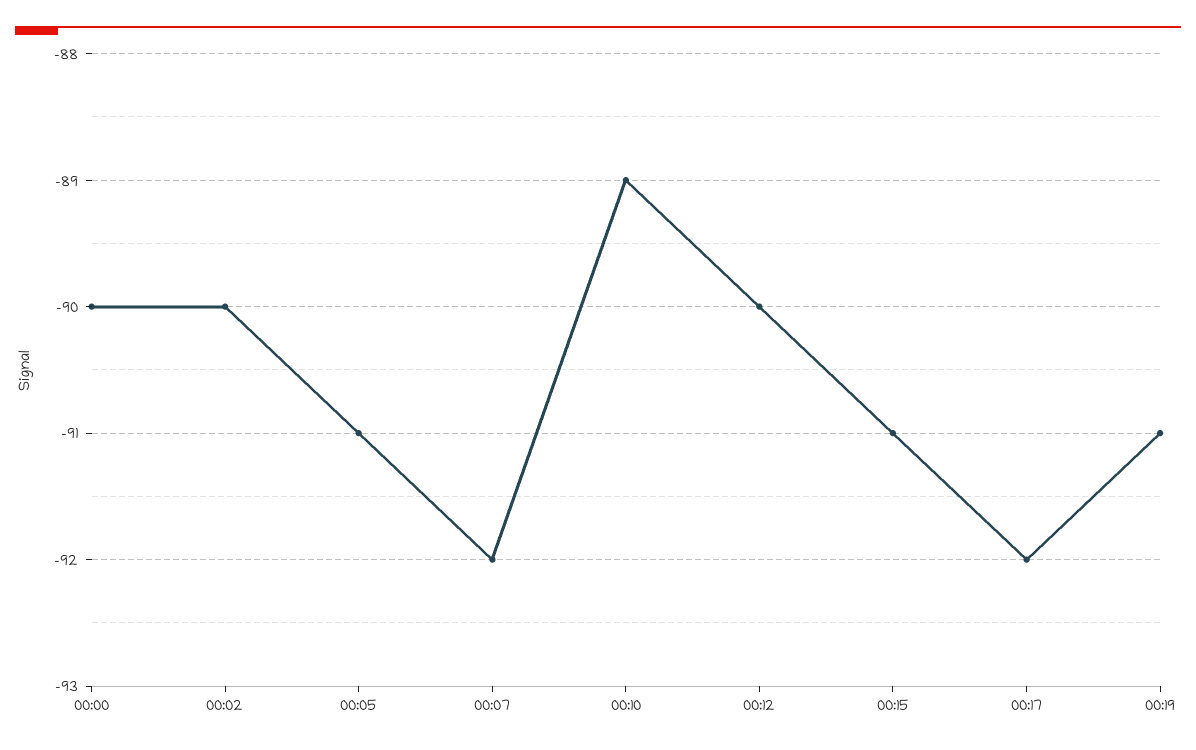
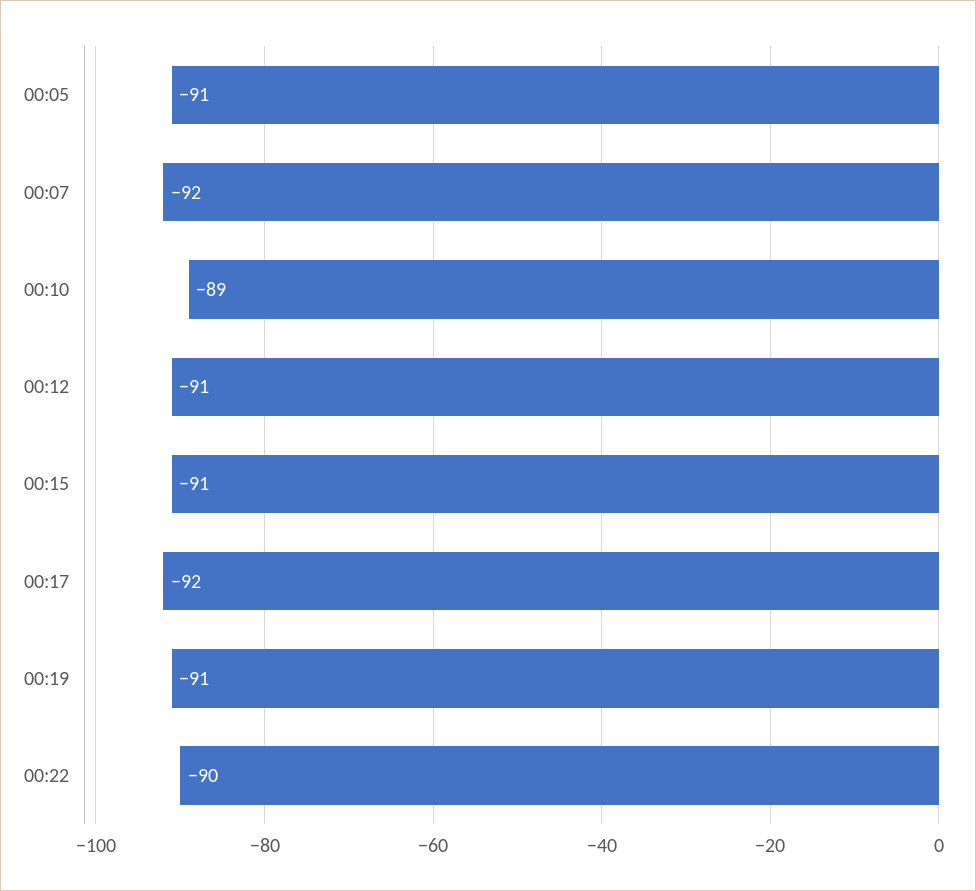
00:00: -90 -> none
00:02: -90 -> none
00:12: -90 -> -91
00:22: none -> -90

